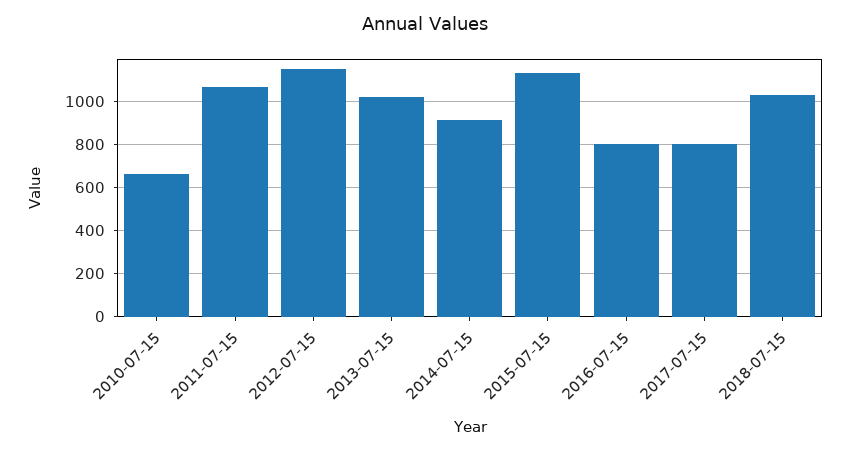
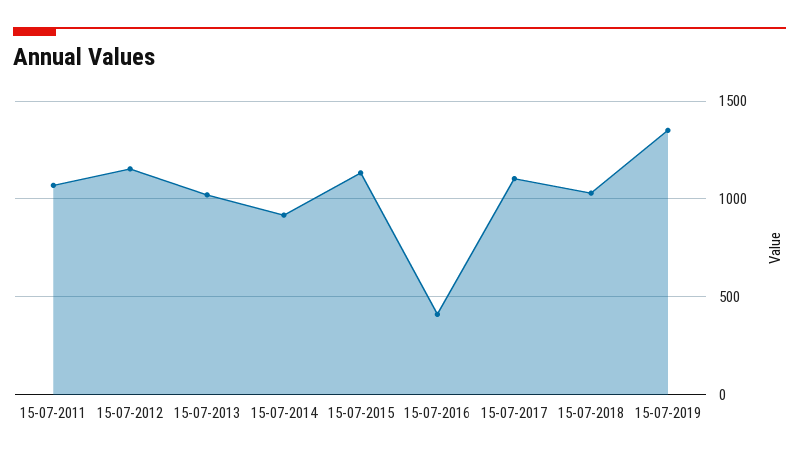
2010-07-15: 650 -> none
2016-07-15: 800 -> 400
2017-07-15: 800 -> 1100
15-07-2019: none -> 1350

